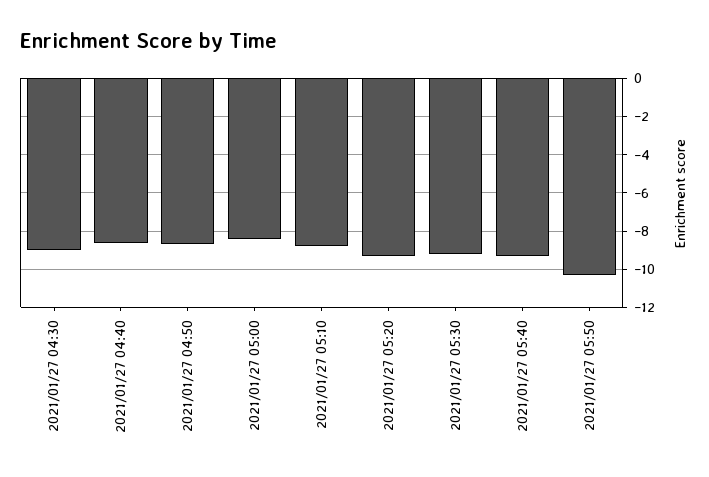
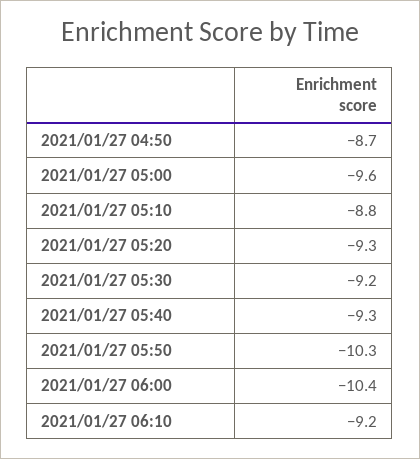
2021/01/27 04:30: -9 -> none
2021/01/27 04:40: -8.5 -> none
2021/01/27 05:00: -8.5 -> -9.6
2021/01/27 06:00: none -> -10.4
2021/01/27 06:10: none -> -9.2

